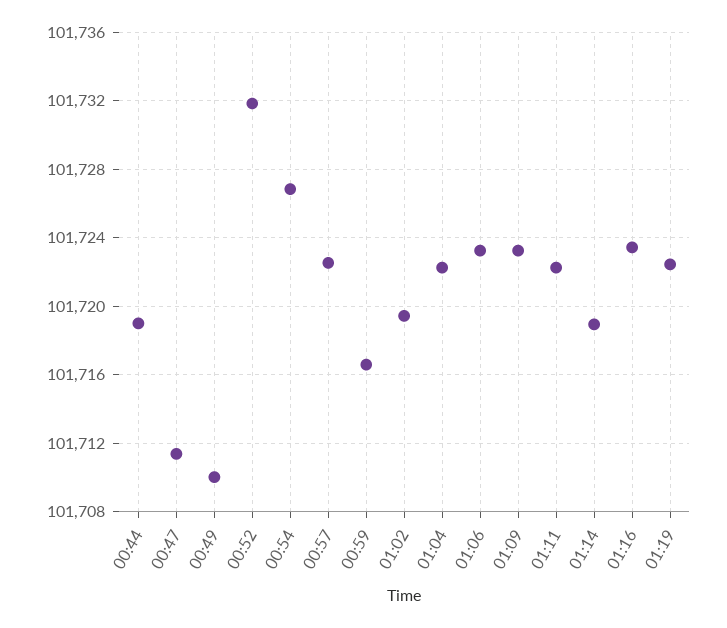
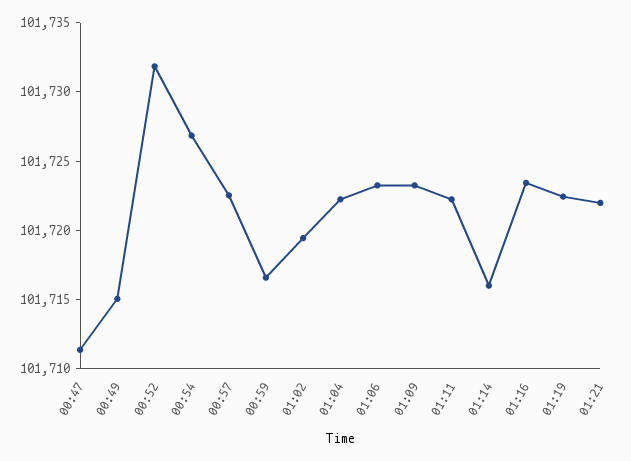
00:44: 101719 -> none
00:49: 101710 -> 101715
01:14: 101719 -> 101716
01:21: none -> 101722

